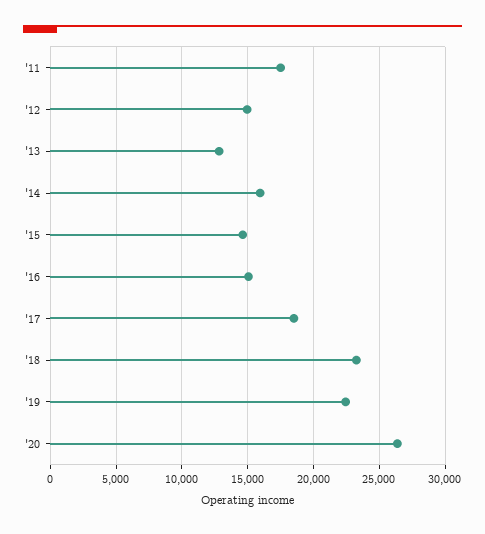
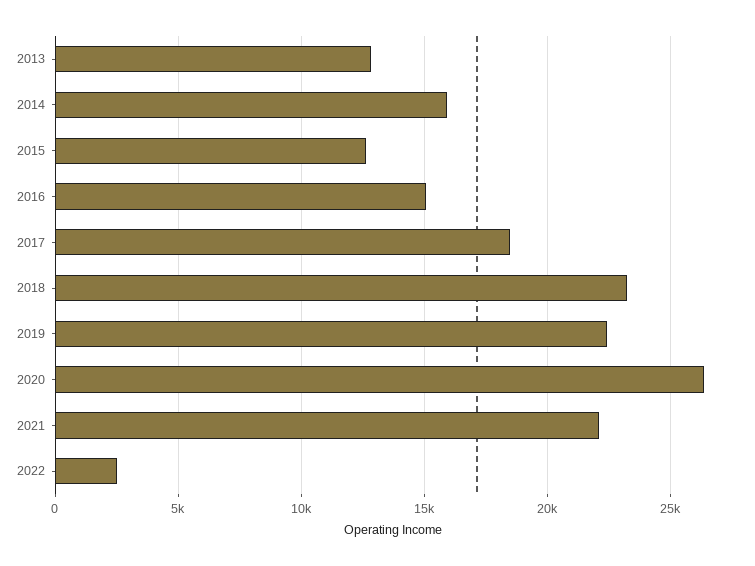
'11: 17500 -> none
'12: 15000 -> none
'15: 14500 -> 12500
2021: none -> 22000
2022: none -> 2500

